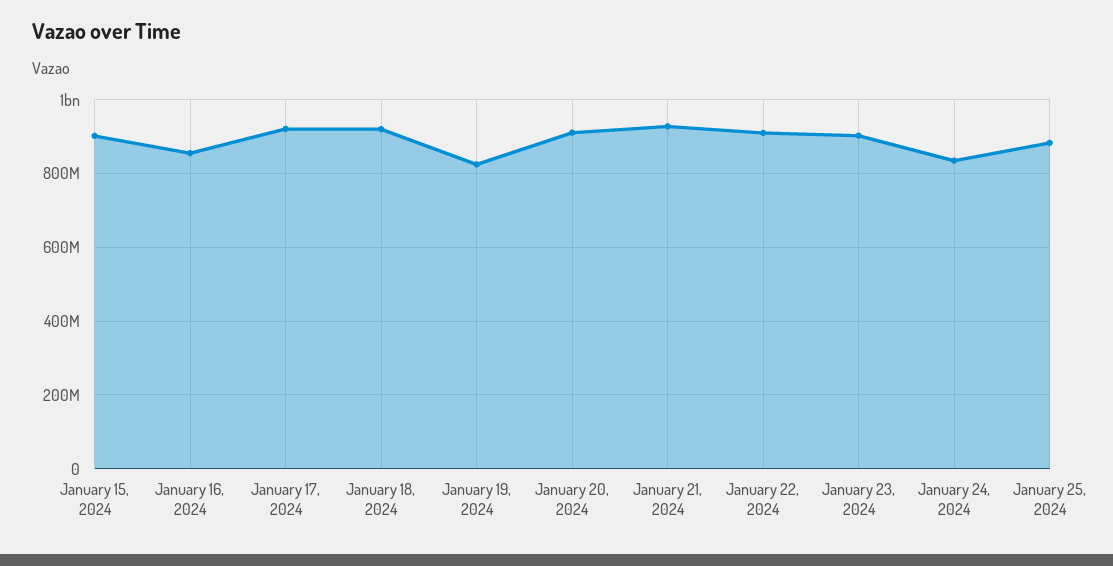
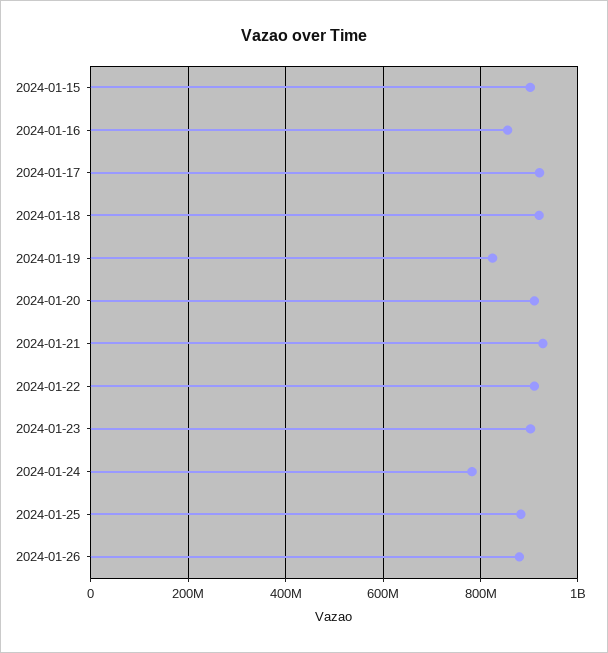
January 24, 2024: 840000000 -> 780000000
2024-01-26: none -> 880000000

